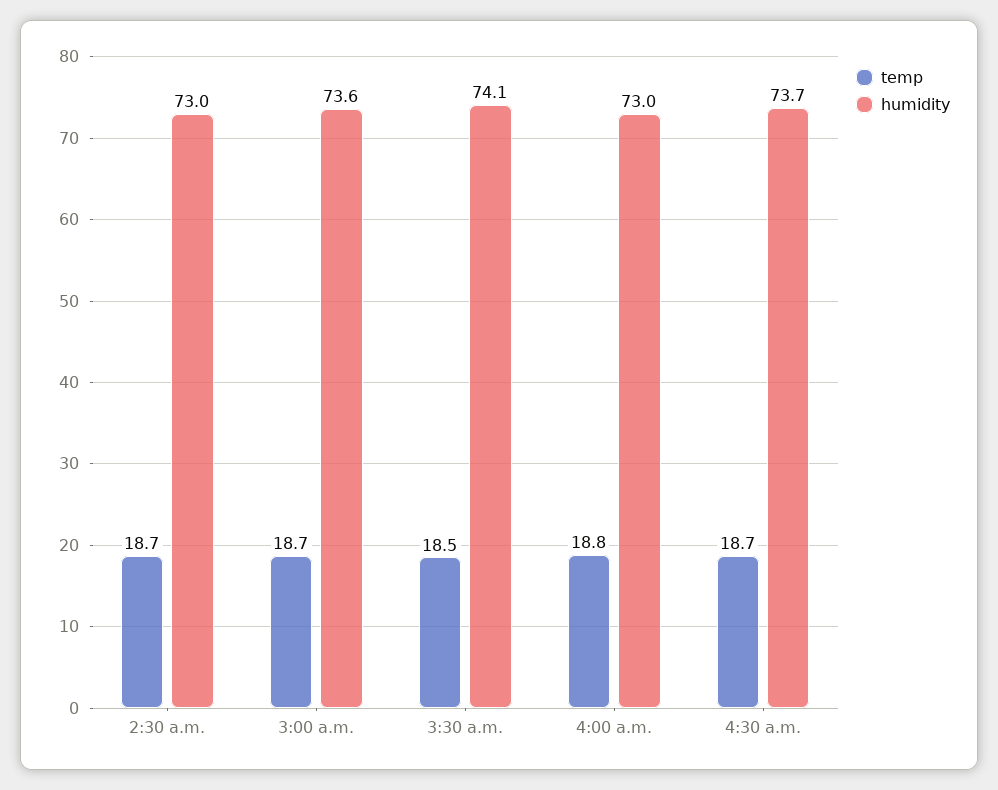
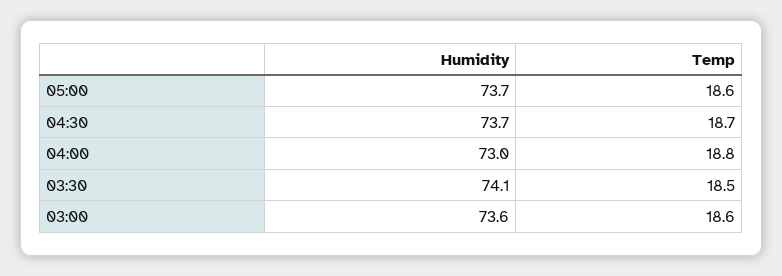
temp, 2:30 a.m.: 18.7 -> none
humidity, 2:30 a.m.: 73 -> none
temp, 3:00 a.m.: 18.7 -> 18.6
humidity, 05:00: none -> 73.7
temp, 05:00: none -> 18.6

